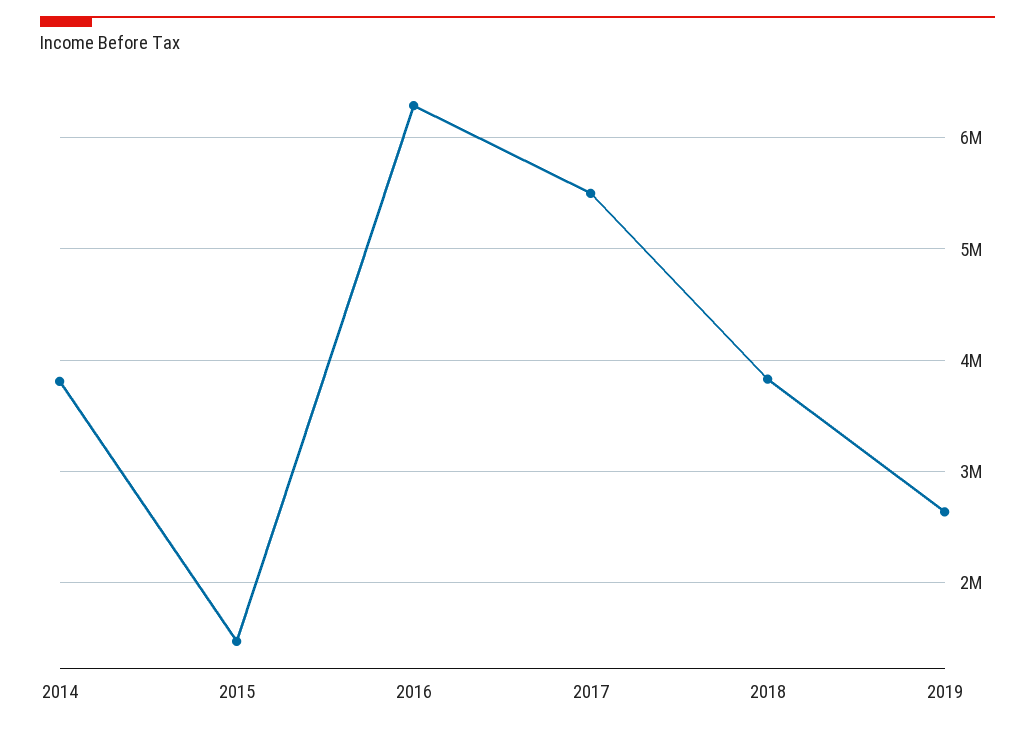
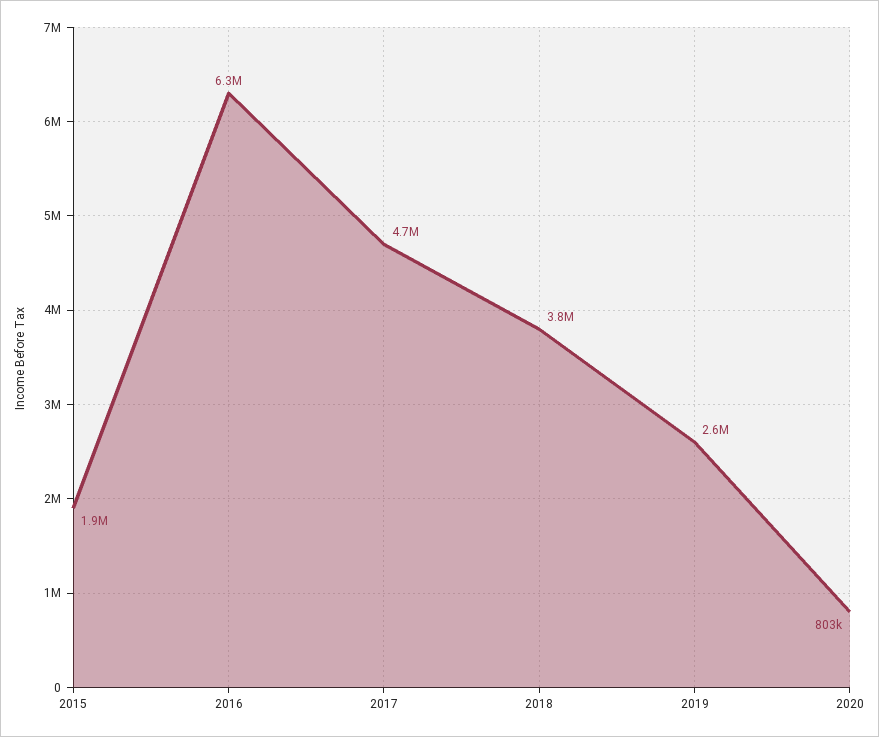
2014: 3800000 -> none
2015: 1500000 -> 1900000
2017: 5500000 -> 4700000
2020: none -> 803000

